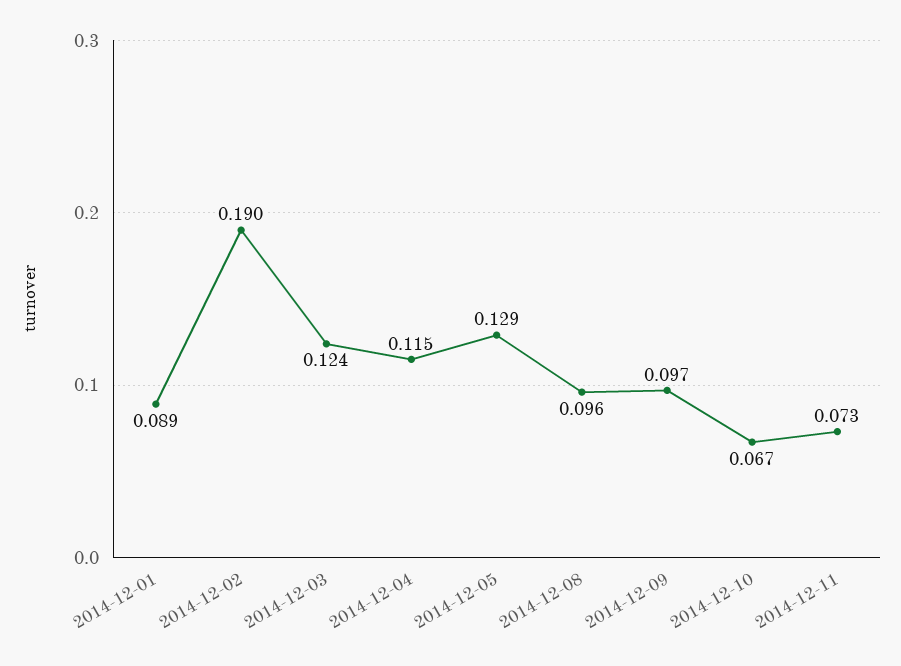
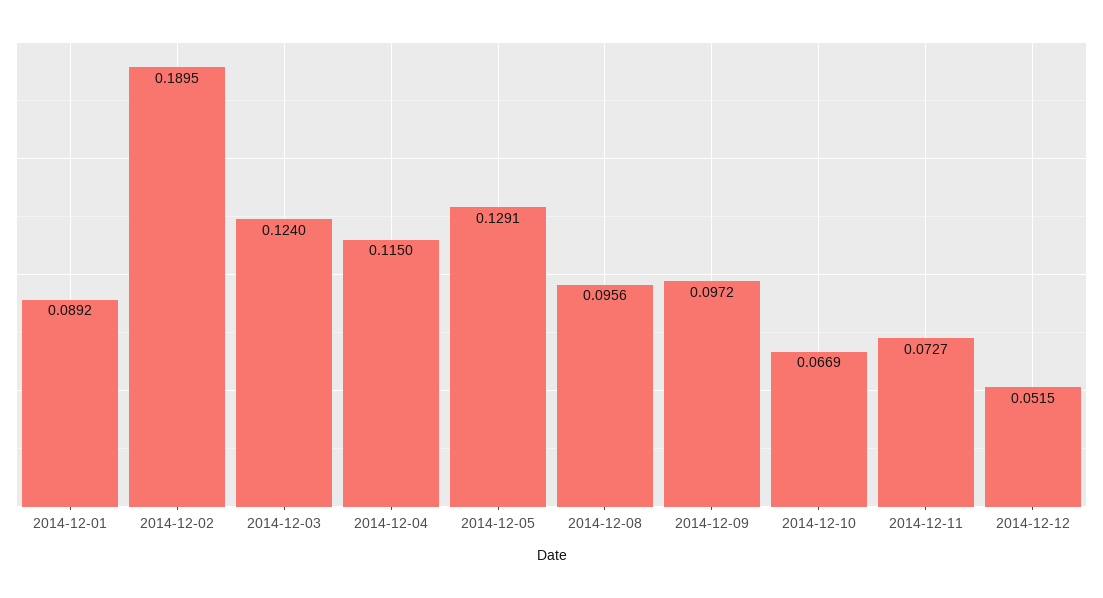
2014-12-12: none -> 0.0515

